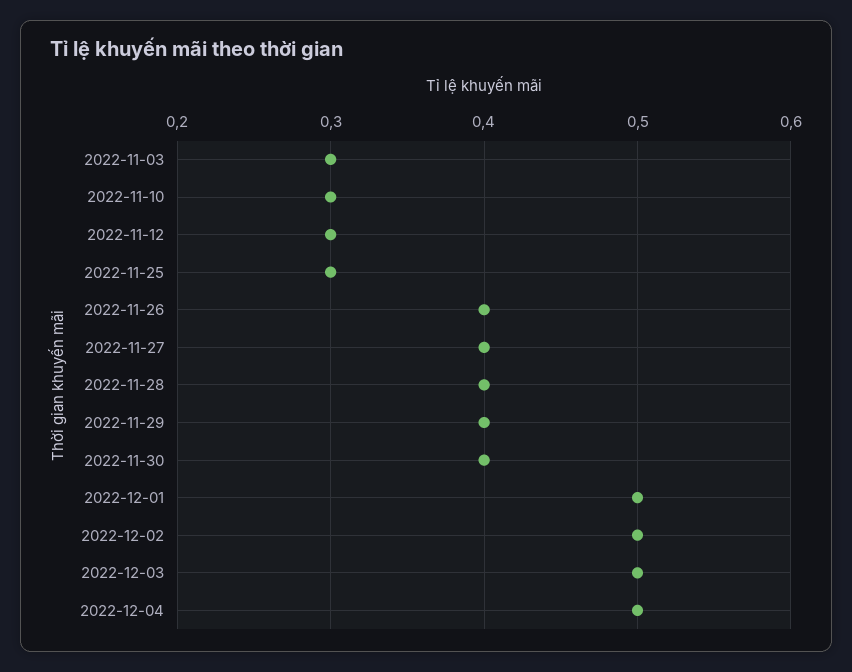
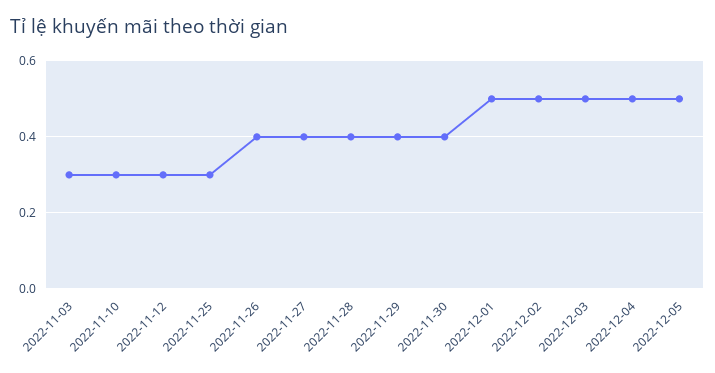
2022-12-05: none -> 0.5

